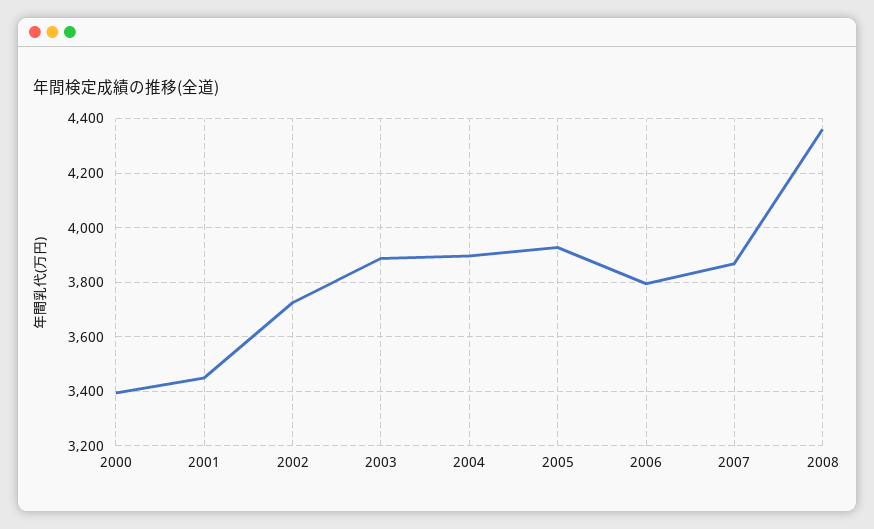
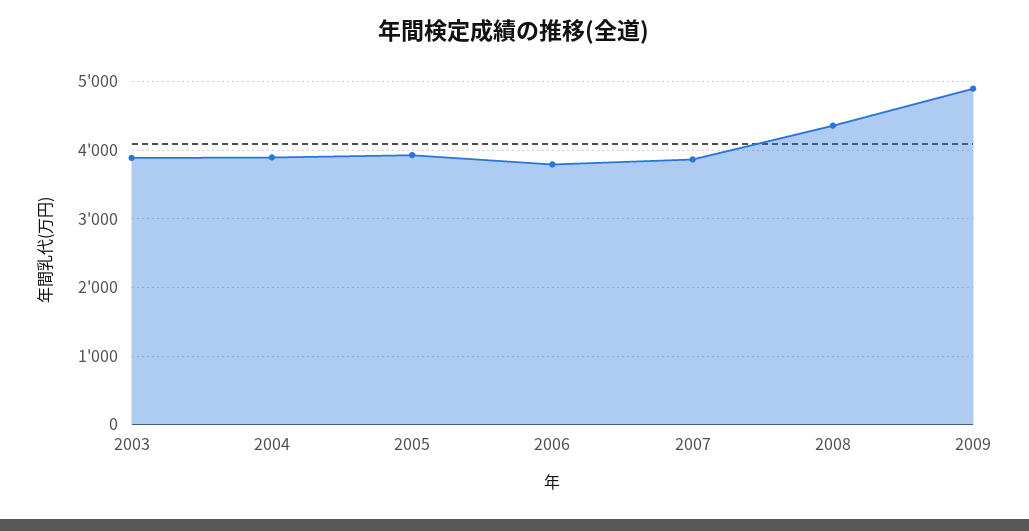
2000: 3400 -> none
2001: 3450 -> none
2002: 3725 -> none
2009: none -> 4900

